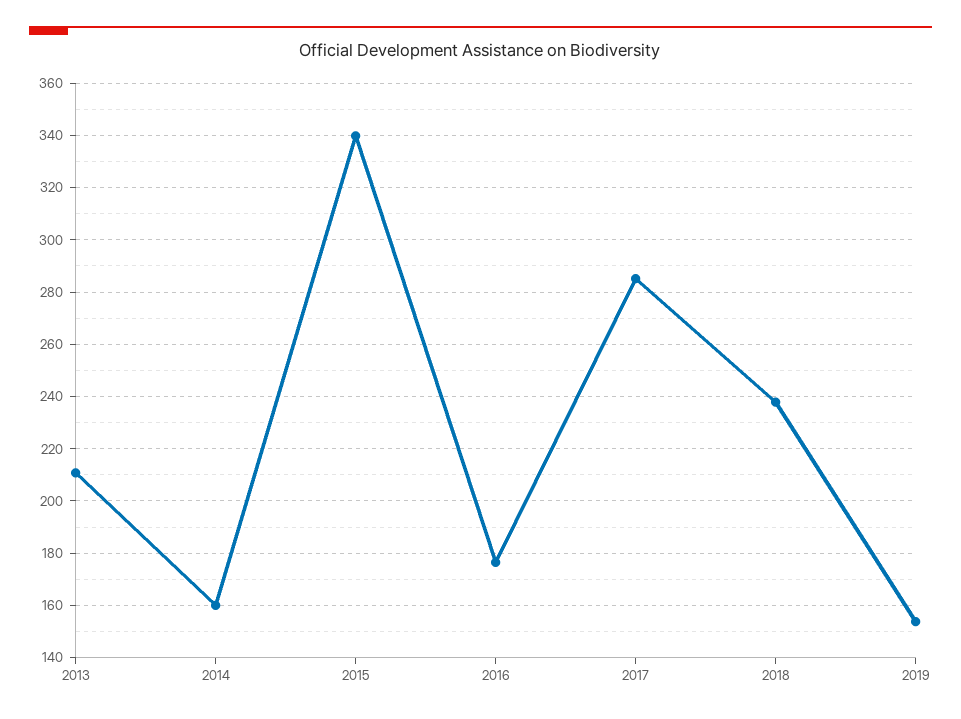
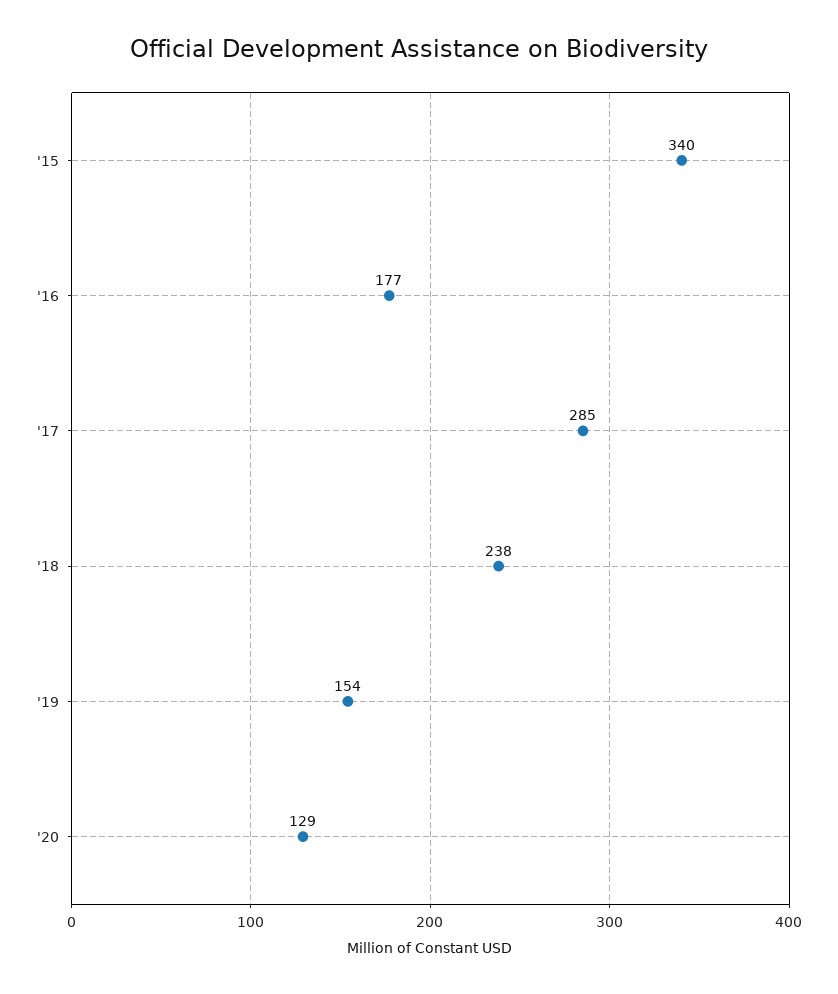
2013: 210 -> none
2014: 160 -> none
'20: none -> 129

